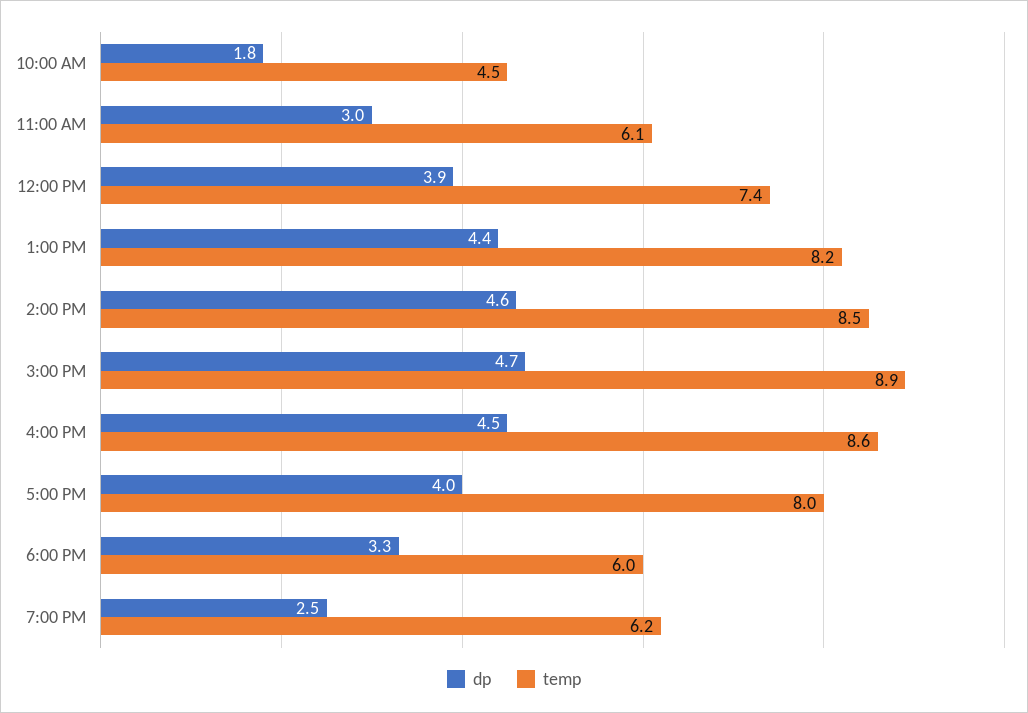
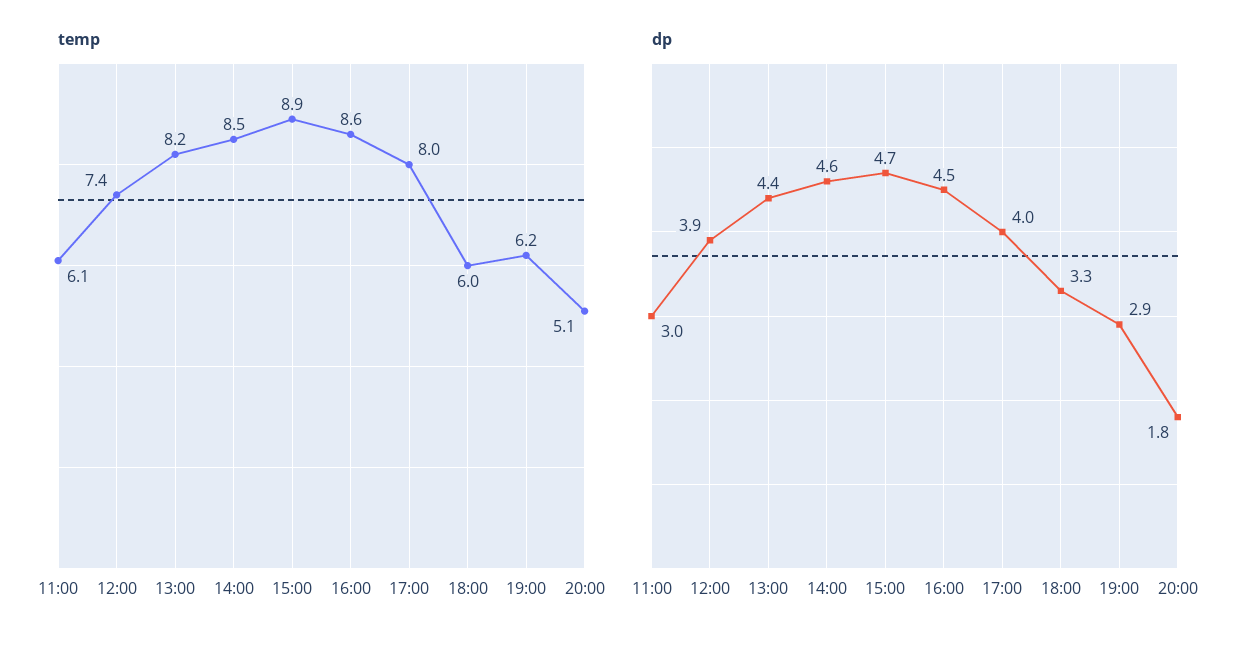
dp, 10:00 AM: 1.8 -> none
temp, 10:00 AM: 4.5 -> none
dp, 7:00 PM: 2.5 -> 2.9
temp, 20:00: none -> 5.1
dp, 20:00: none -> 1.8

